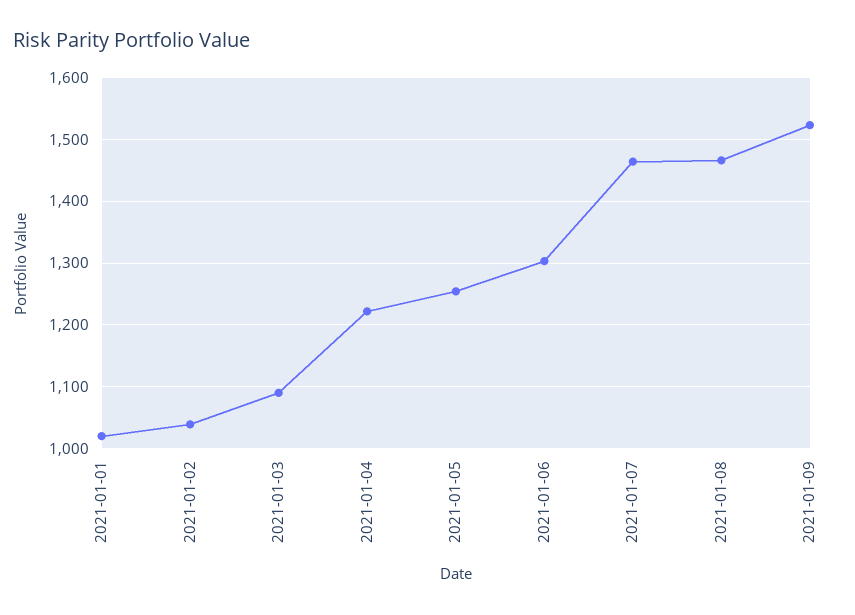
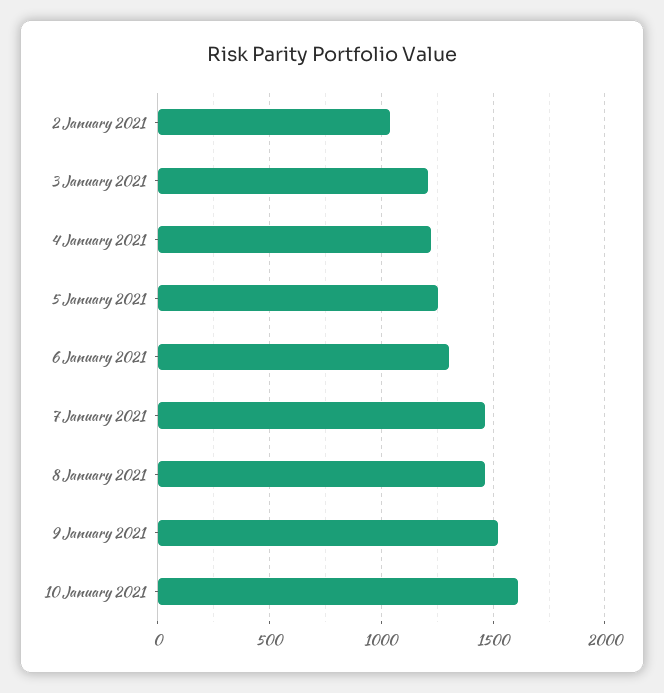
2021-01-01: 1020 -> none
2021-01-03: 1090 -> 1200
10 January 2021: none -> 1600

